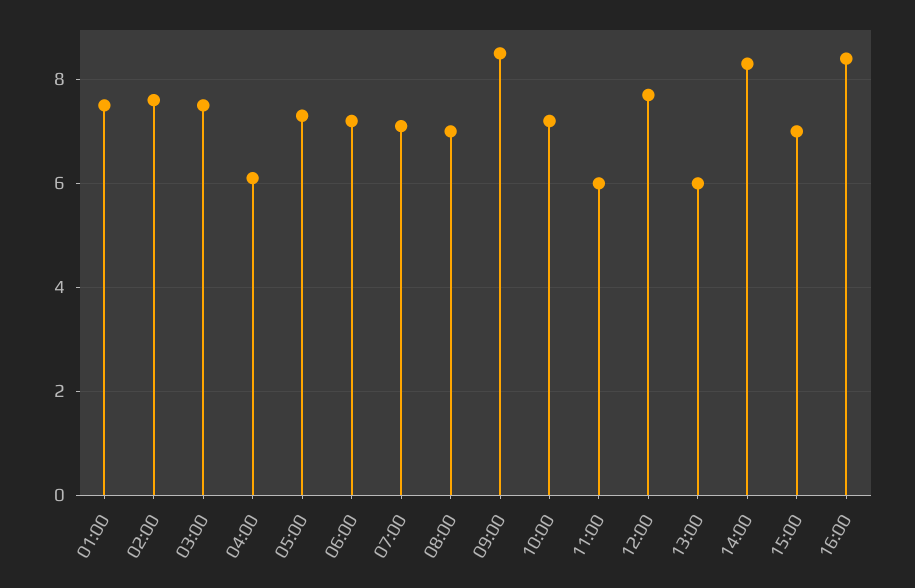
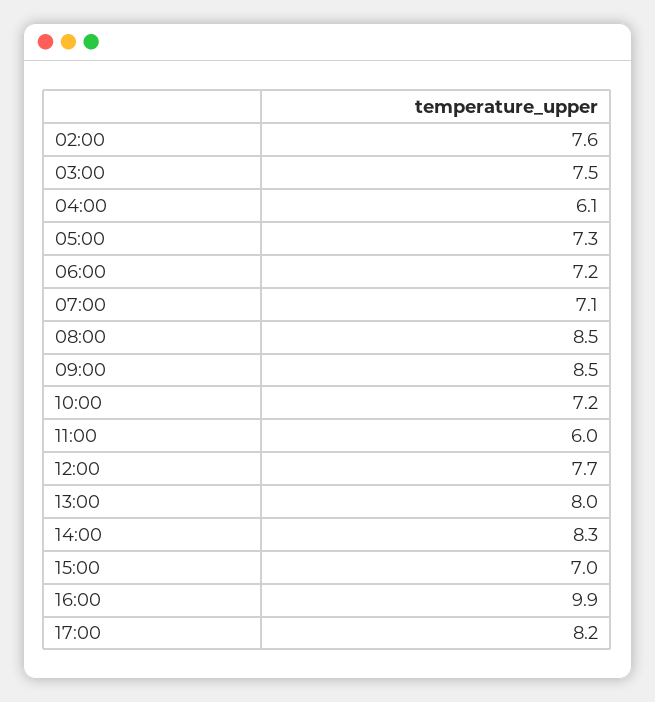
01:00: 7.5 -> none
08:00: 7 -> 8.5
13:00: 6 -> 8
16:00: 8.5 -> 9.9
17:00: none -> 8.2

